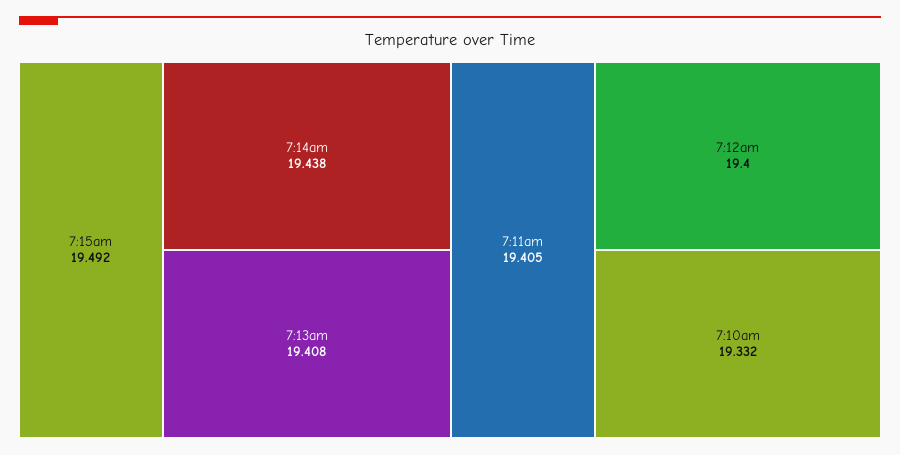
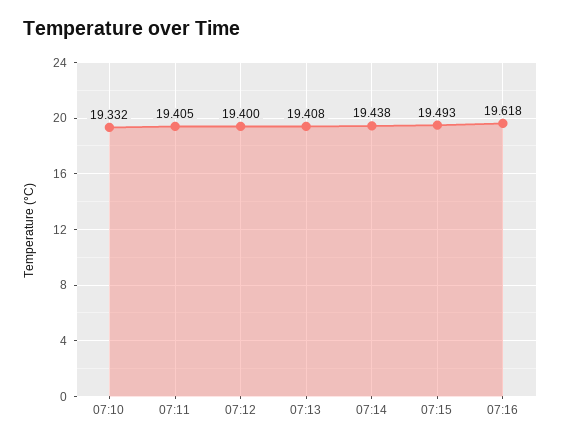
7:15am: 19.492 -> 19.493
07:16: none -> 19.618

